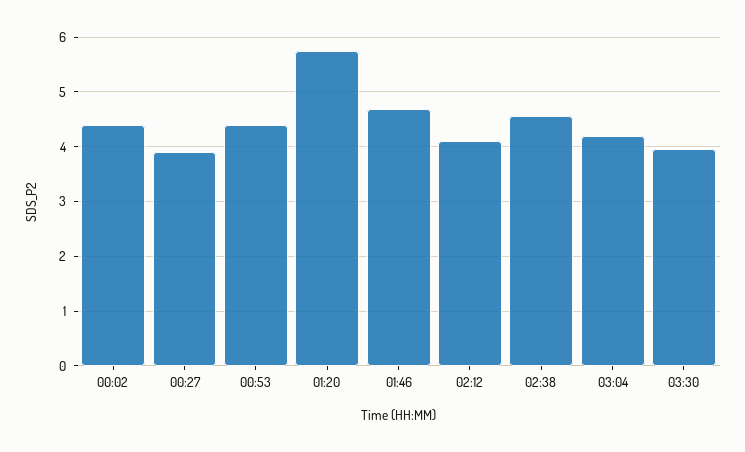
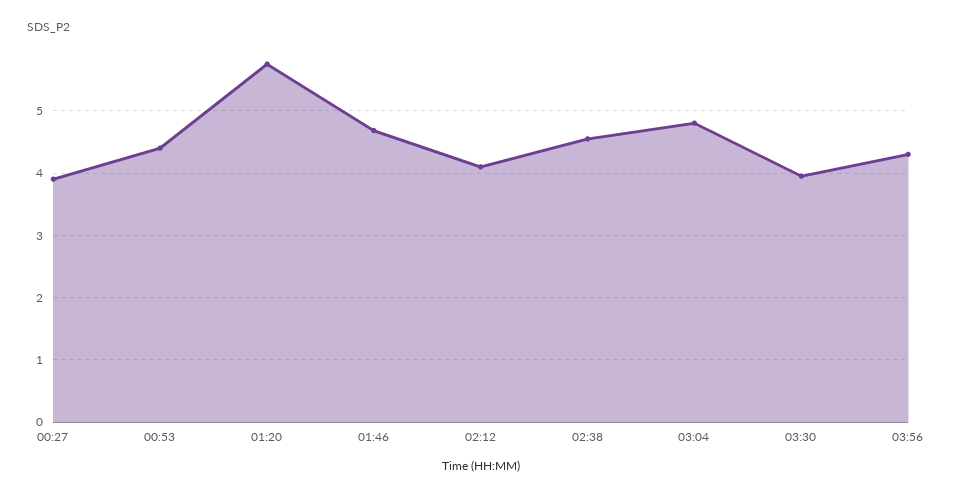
00:02: 4.4 -> none
03:04: 4.2 -> 4.8
03:56: none -> 4.3

